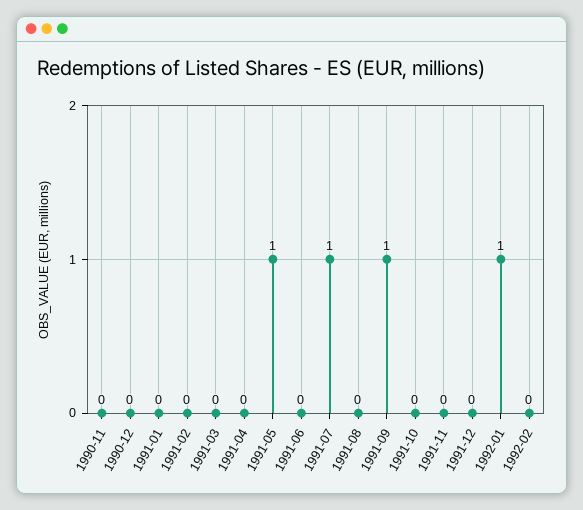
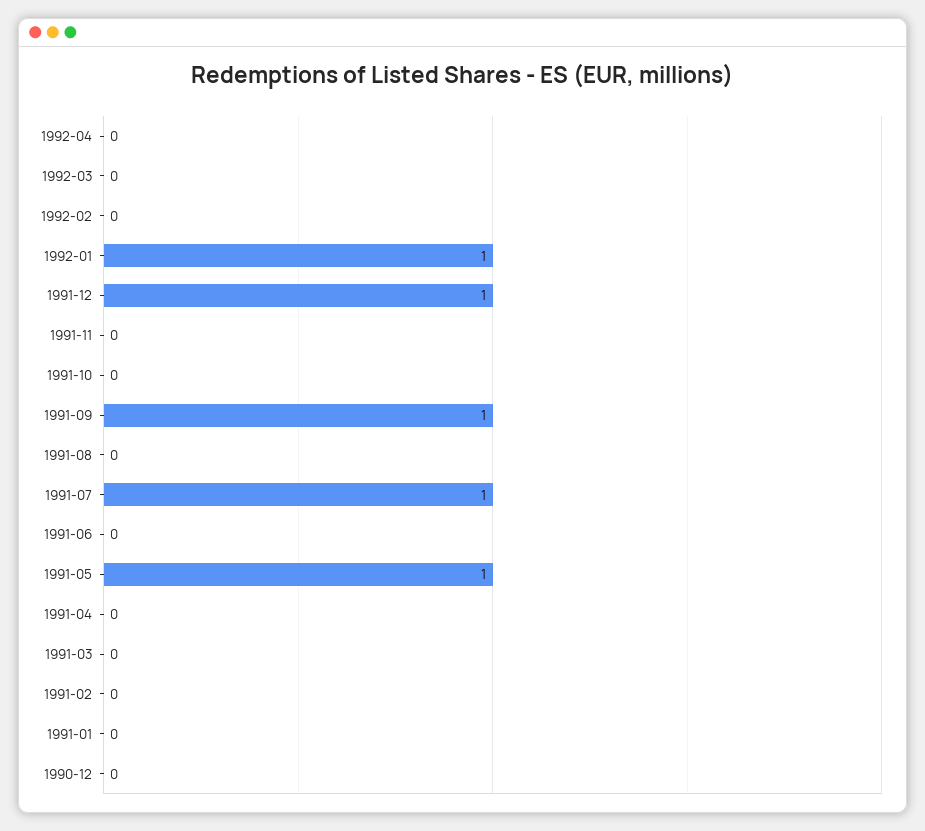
1990-11: 0 -> none
1991-12: 0 -> 1
1992-04: none -> 0
1992-03: none -> 0

